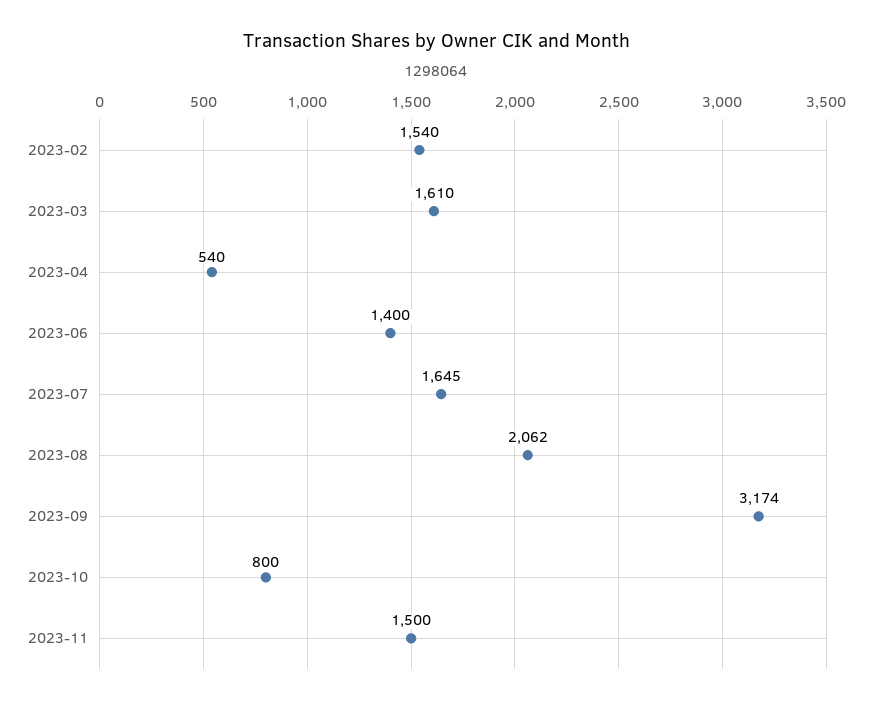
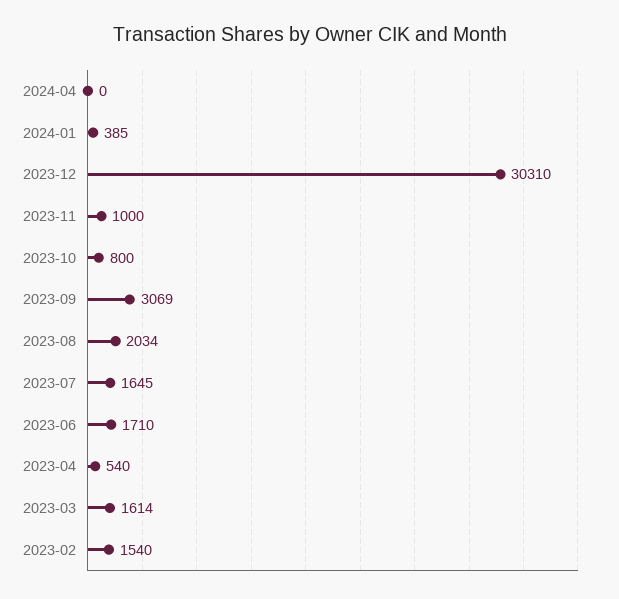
2023-03: 1610 -> 1614
2023-06: 1400 -> 1710
2023-08: 2062 -> 2034
2023-09: 3174 -> 3069
2023-11: 1500 -> 1000
2024-04: none -> 0
2024-01: none -> 385
2023-12: none -> 30310

